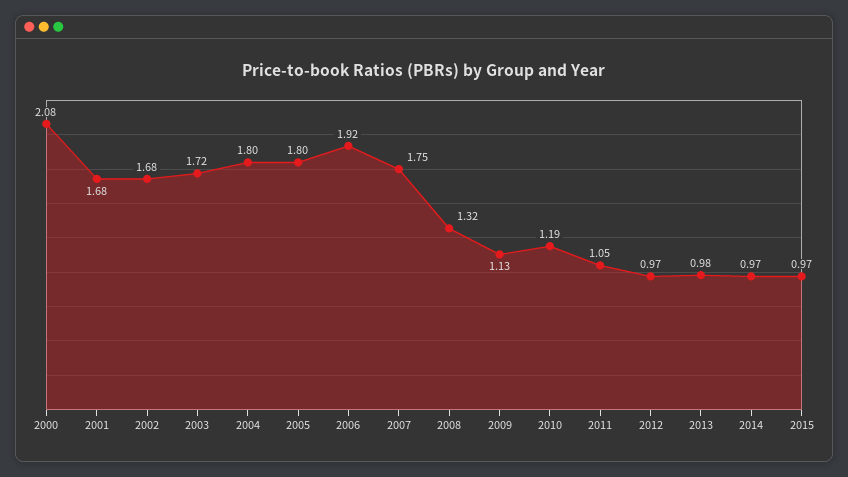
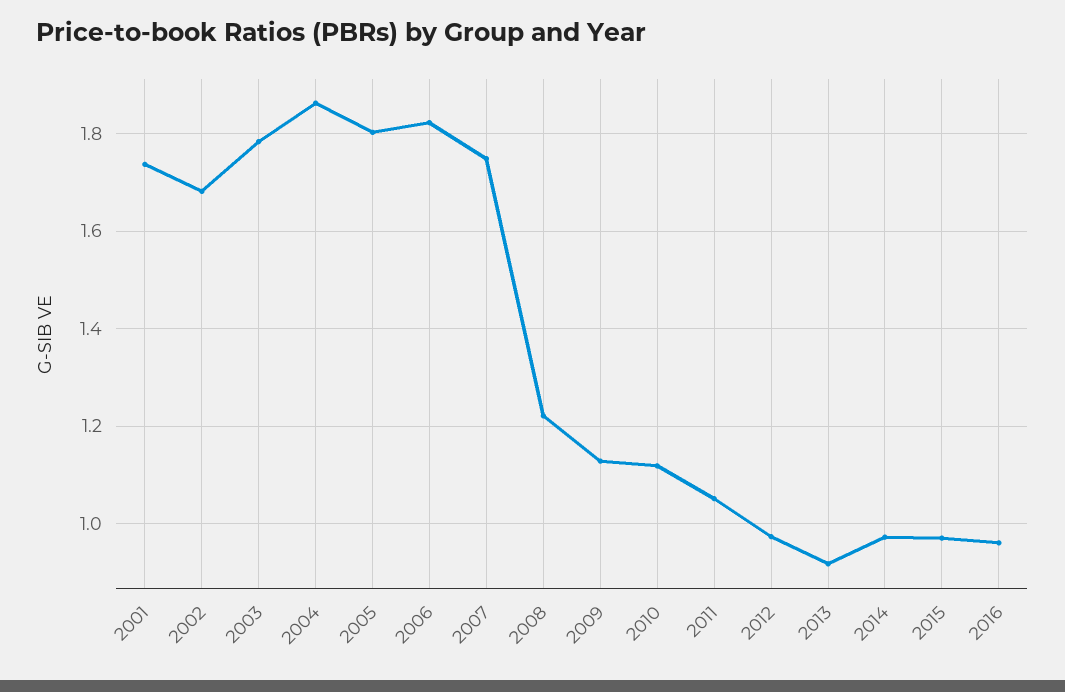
2000: 2.08 -> none
2001: 1.68 -> 1.74
2003: 1.72 -> 1.78
2004: 1.8 -> 1.86
2006: 1.92 -> 1.82
2008: 1.32 -> 1.22
2010: 1.19 -> 1.12
2013: 0.98 -> 0.92
2016: none -> 0.96

